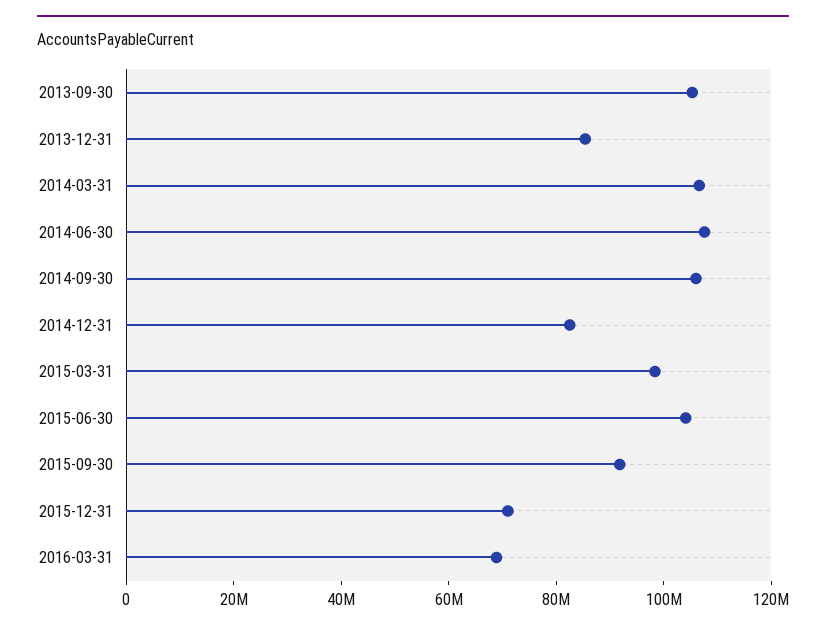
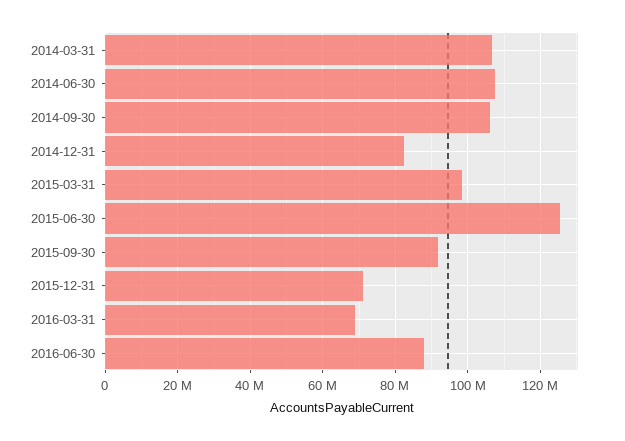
2013-09-30: 105000000 -> none
2013-12-31: 85000000 -> none
2015-06-30: 105000000 -> 126000000
2016-06-30: none -> 88000000

